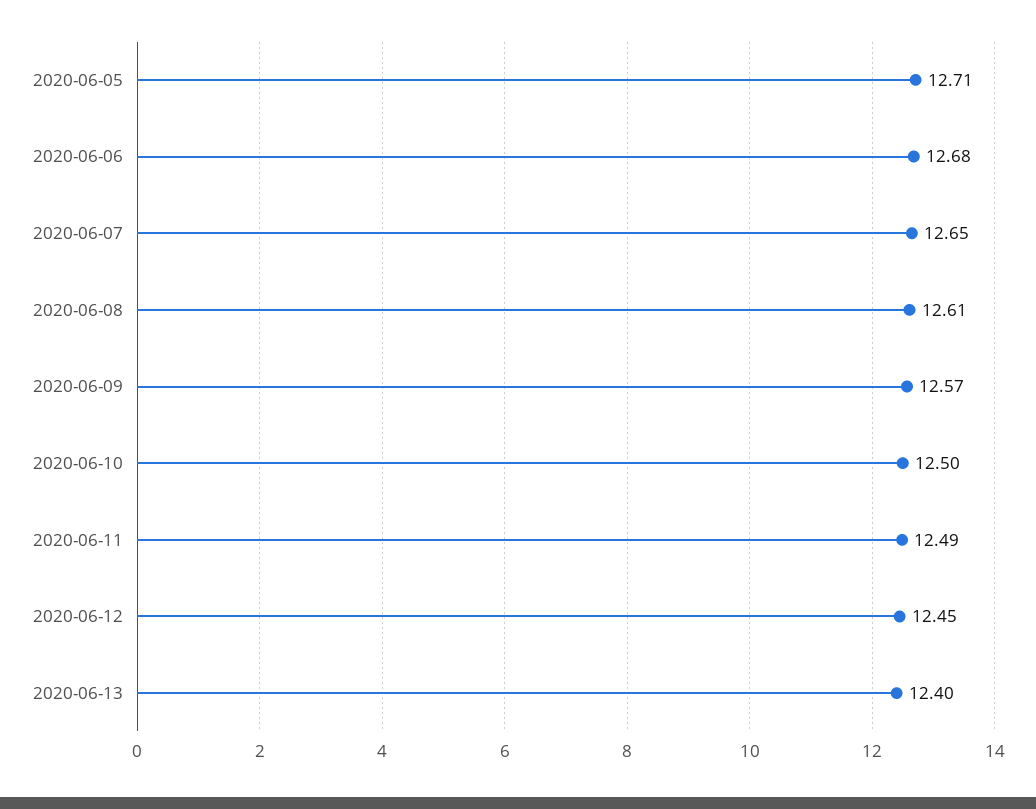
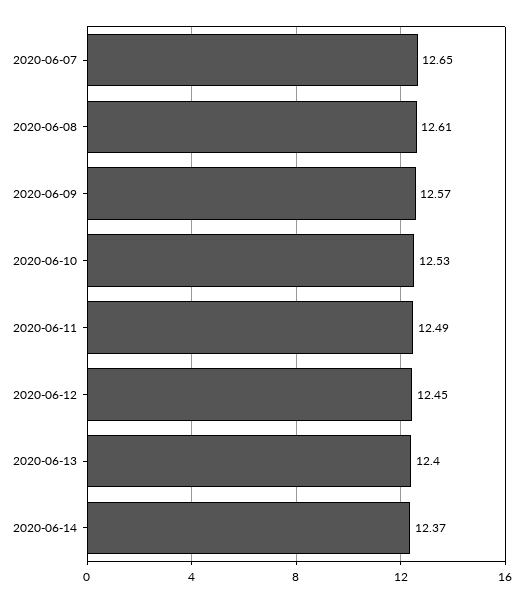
2020-06-05: 12.71 -> none
2020-06-06: 12.68 -> none
2020-06-10: 12.5 -> 12.53
2020-06-14: none -> 12.37

